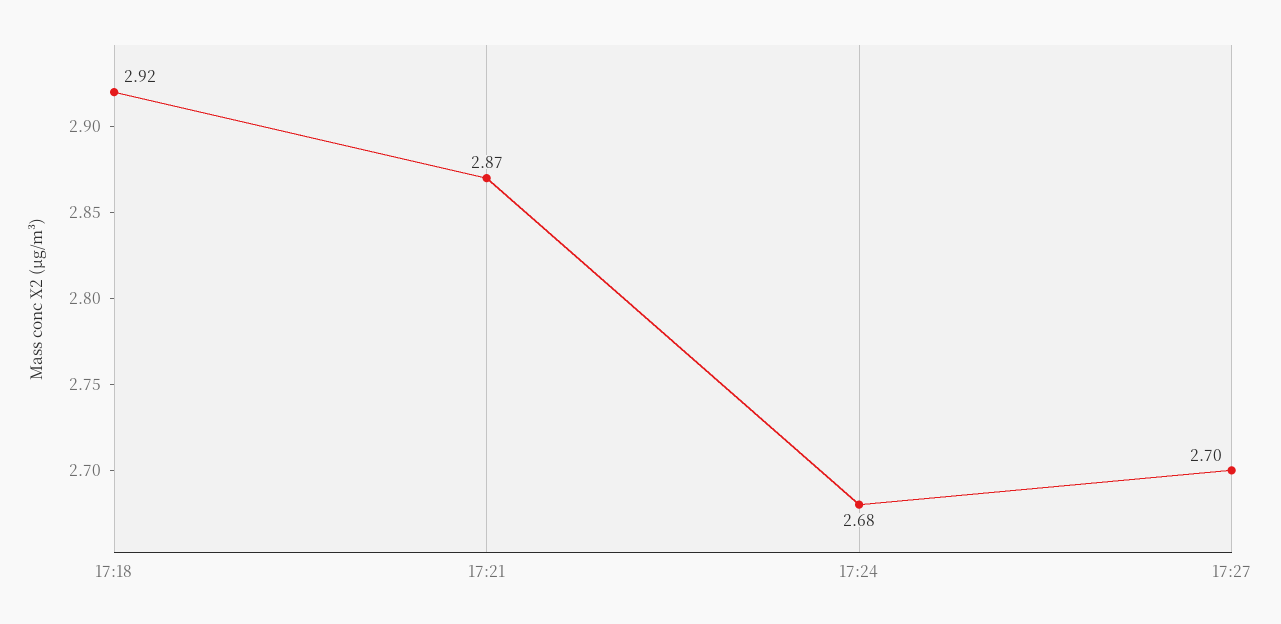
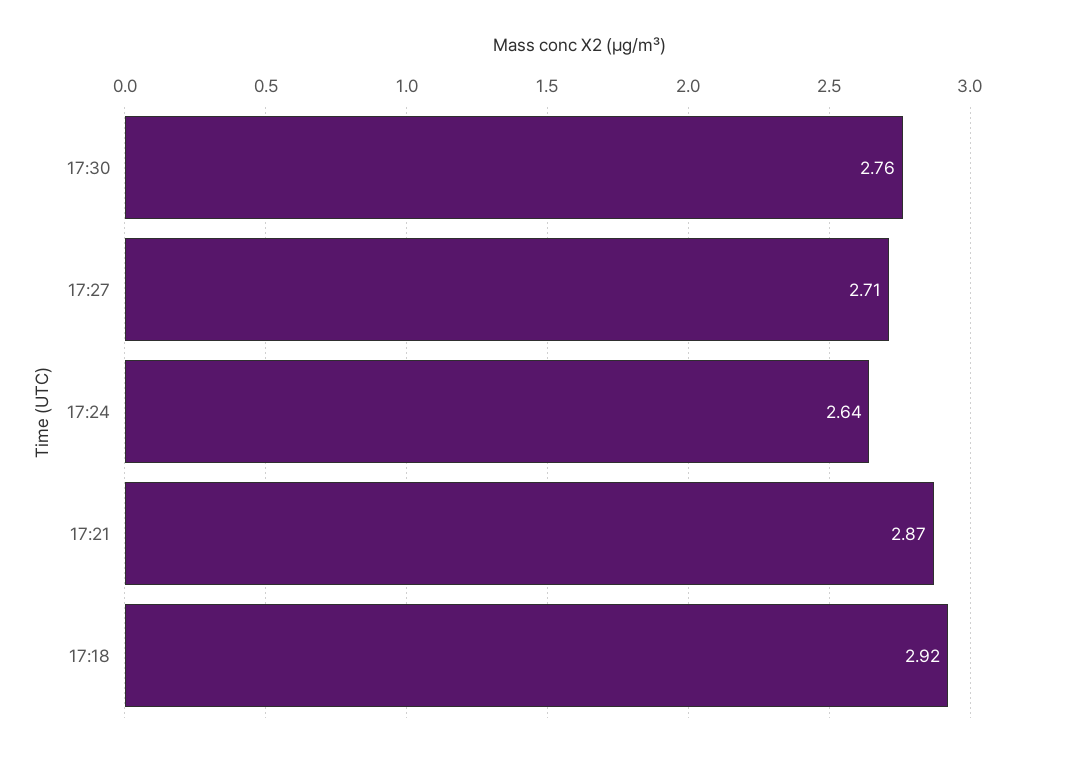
17:24: 2.68 -> 2.64
17:27: 2.7 -> 2.71
17:30: none -> 2.76

